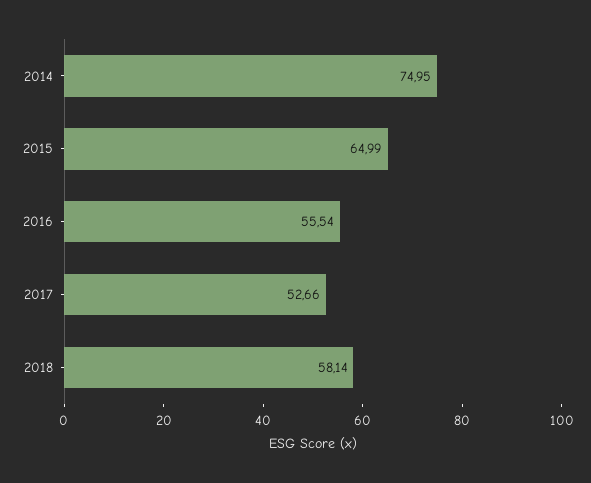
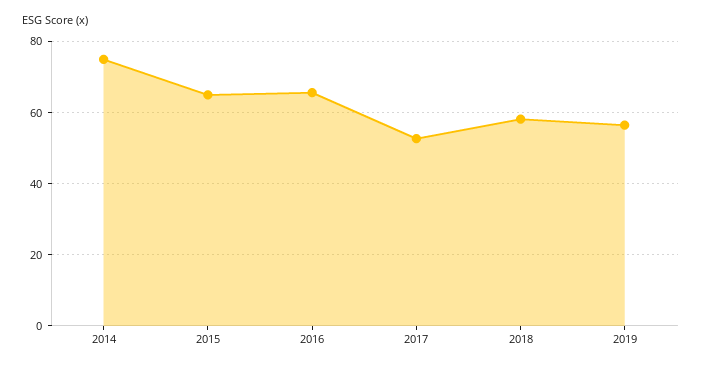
2016: 55.54 -> 66
2019: none -> 56

